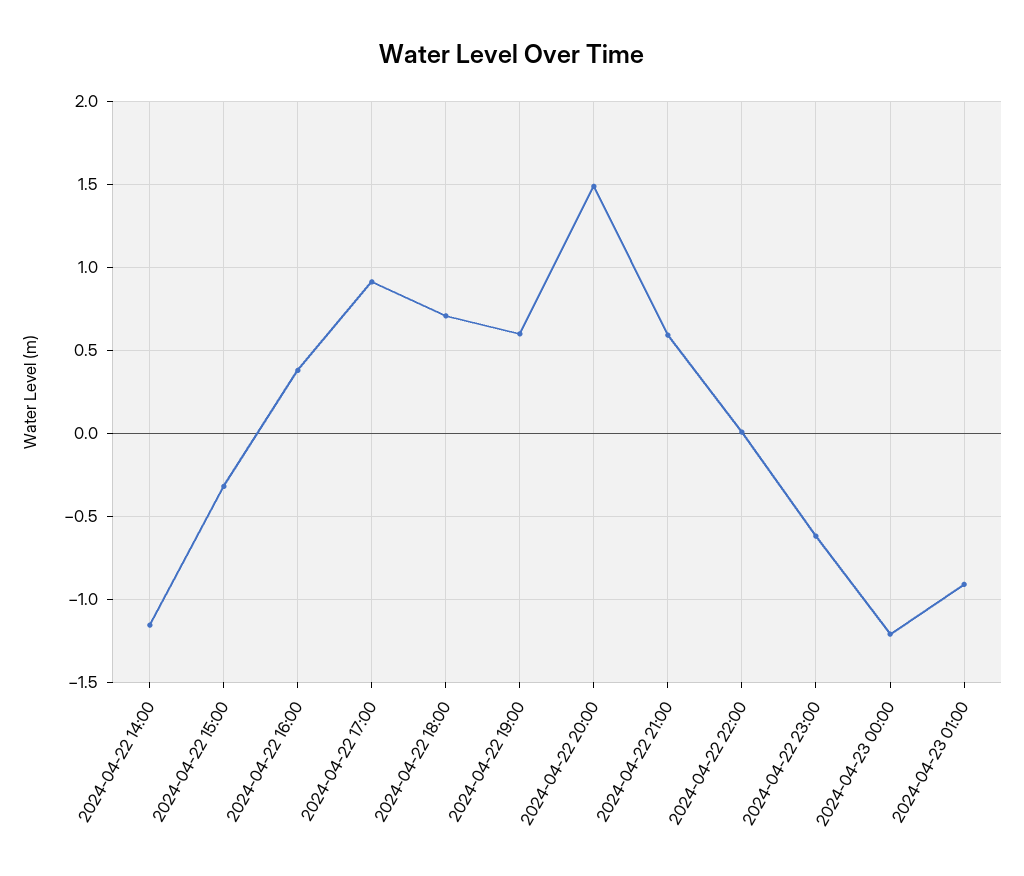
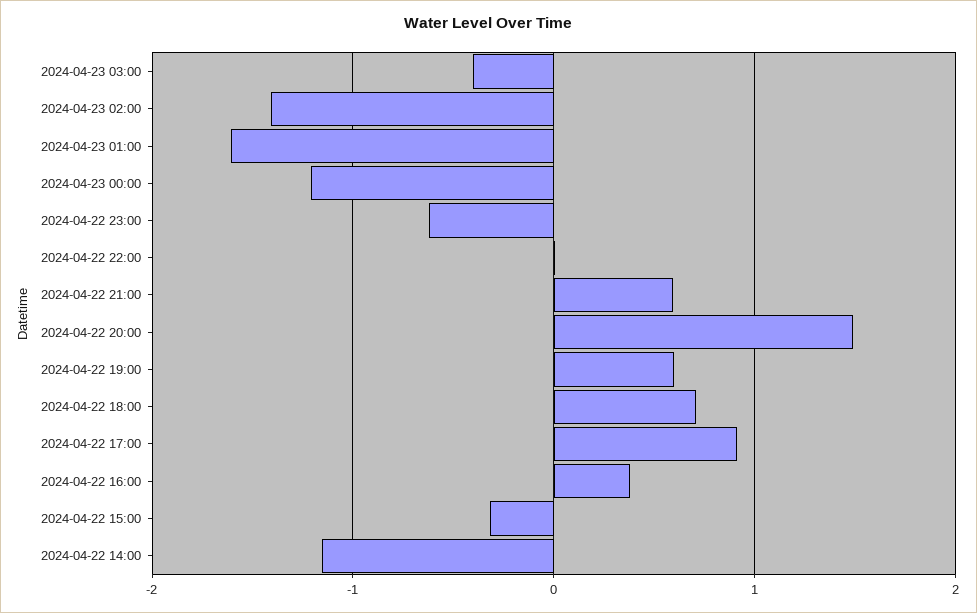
2024-04-23 01:00: -0.9 -> -1.6
2024-04-23 03:00: none -> -0.4
2024-04-23 02:00: none -> -1.4

